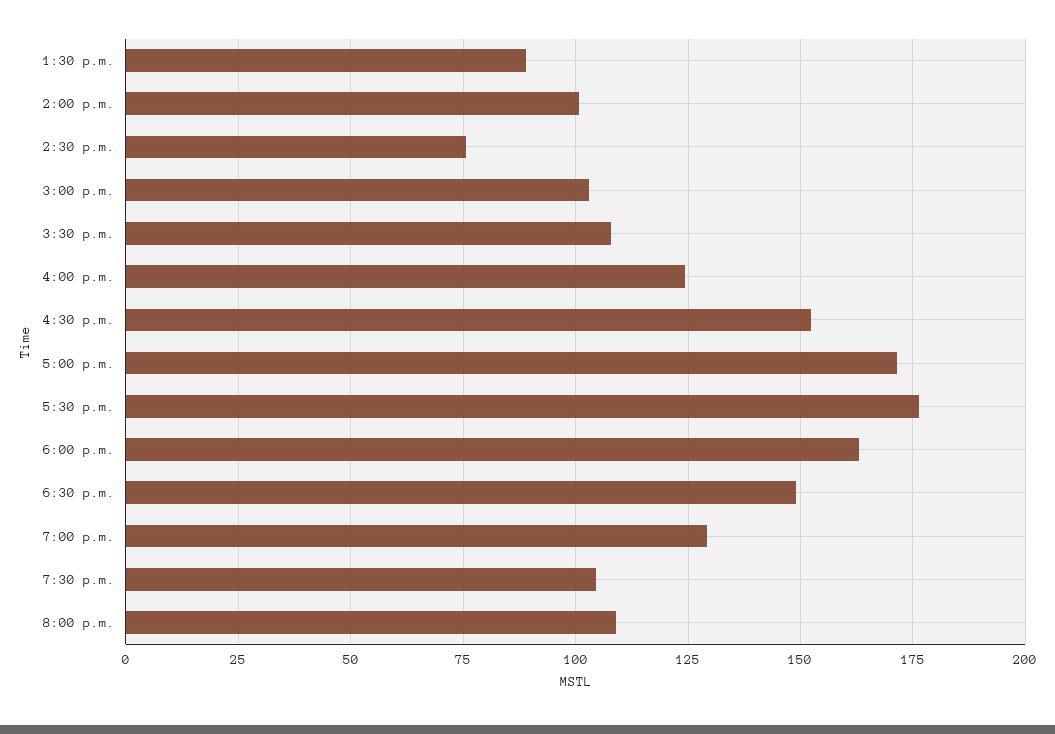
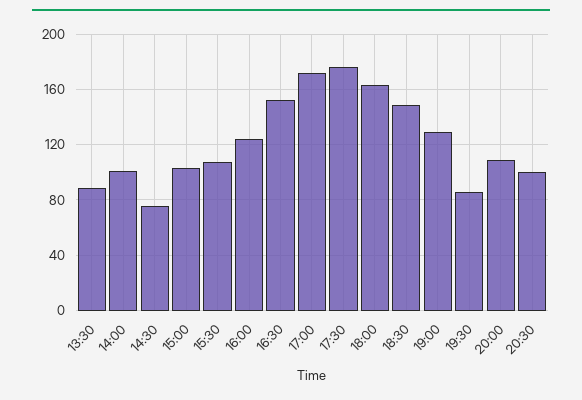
7:30 p.m.: 105 -> 85
20:30: none -> 100

